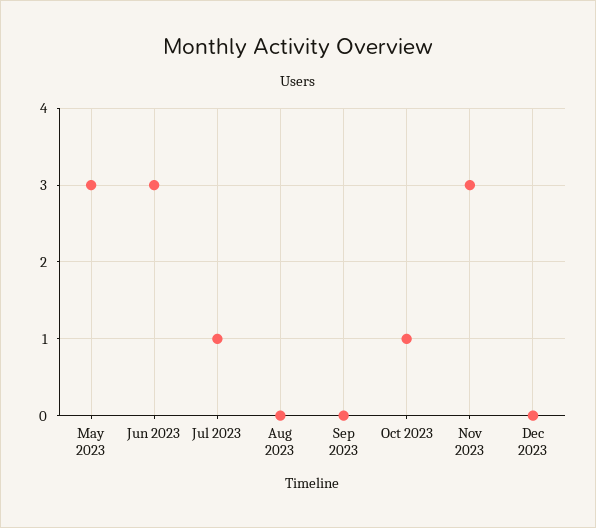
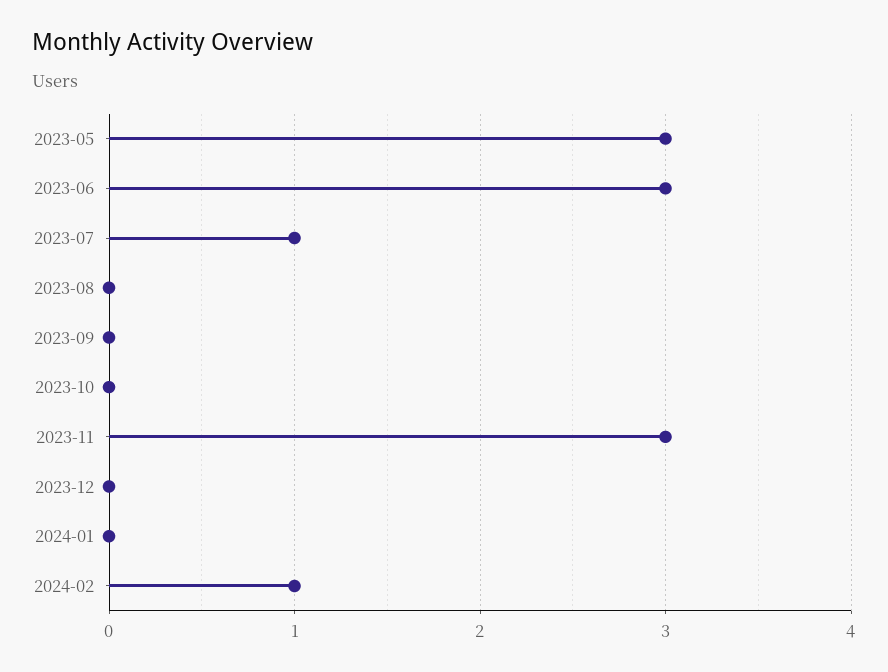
Oct 2023: 1 -> 0
2024-01: none -> 0
2024-02: none -> 1

